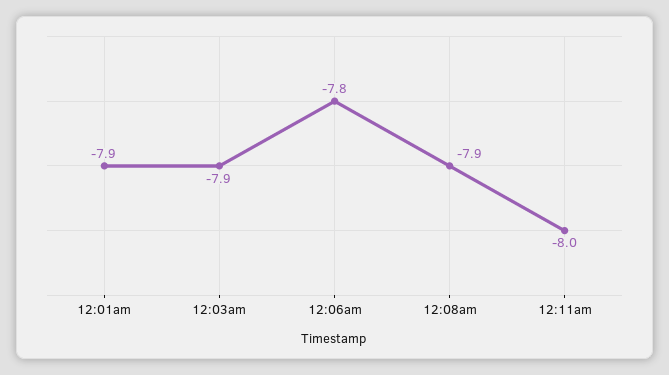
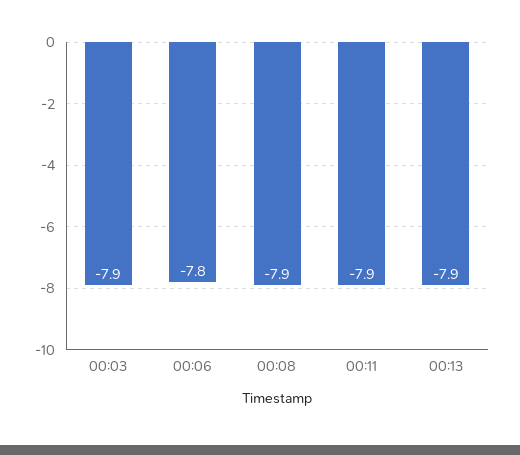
12:01am: -7.9 -> none
12:11am: -8 -> -7.9
00:13: none -> -7.9

